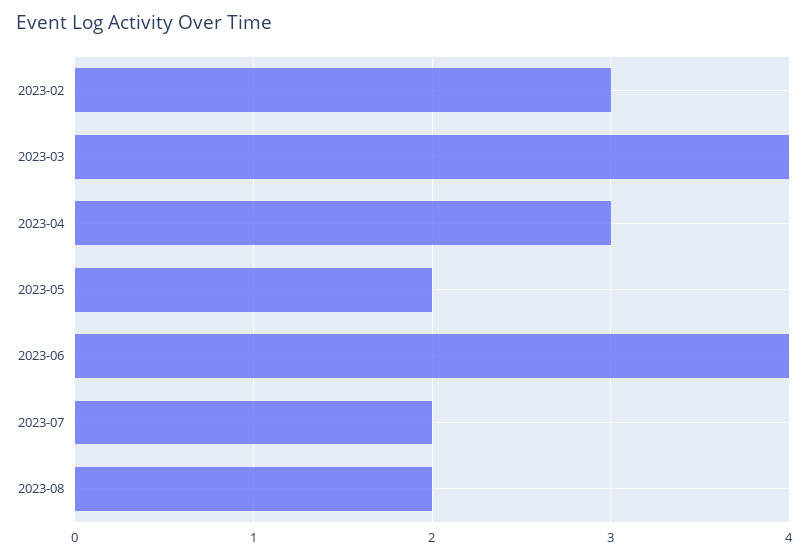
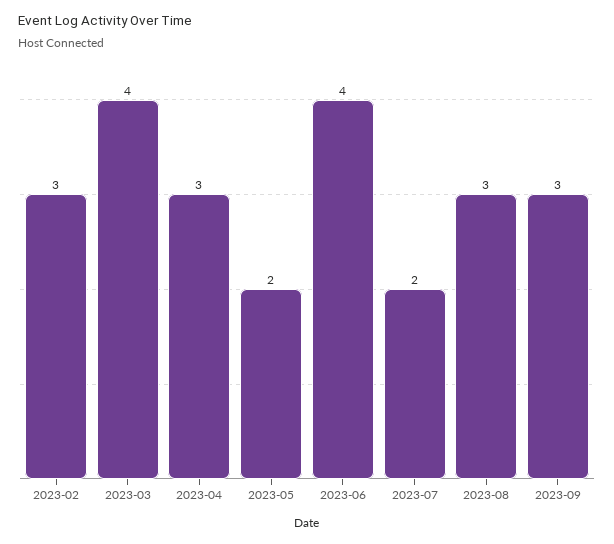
2023-08: 2 -> 3
2023-09: none -> 3

